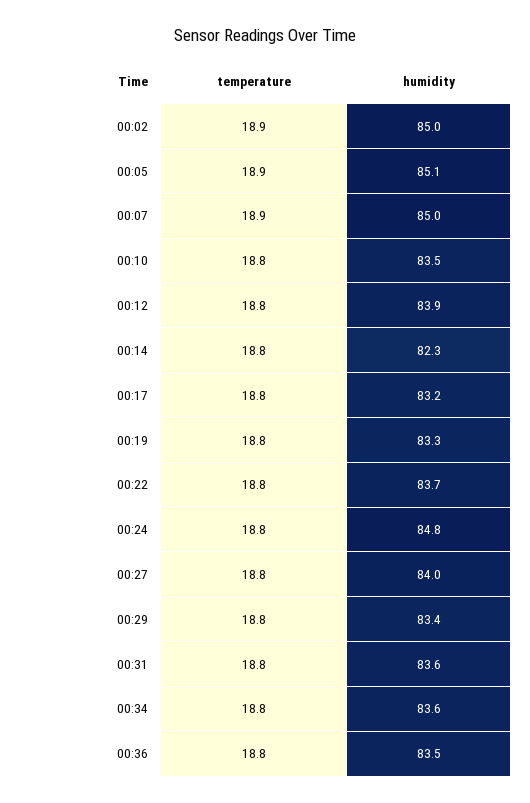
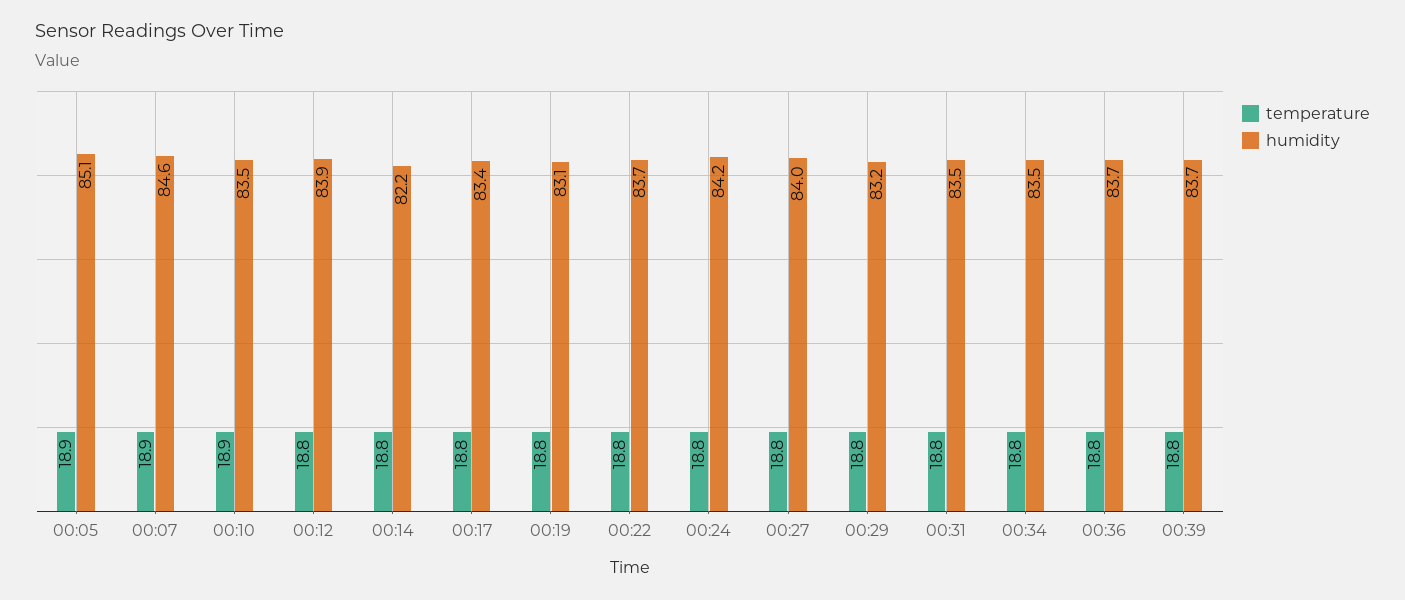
temperature, 00:02: 18.9 -> none
humidity, 00:02: 85 -> none
humidity, 00:07: 85 -> 84.6
temperature, 00:10: 18.8 -> 18.9
humidity, 00:14: 82.3 -> 82.2
humidity, 00:17: 83.2 -> 83.4
humidity, 00:19: 83.3 -> 83.1
humidity, 00:24: 84.8 -> 84.2
humidity, 00:29: 83.4 -> 83.2
humidity, 00:31: 83.6 -> 83.5
humidity, 00:34: 83.6 -> 83.5
humidity, 00:36: 83.5 -> 83.7
temperature, 00:39: none -> 18.8
humidity, 00:39: none -> 83.7

